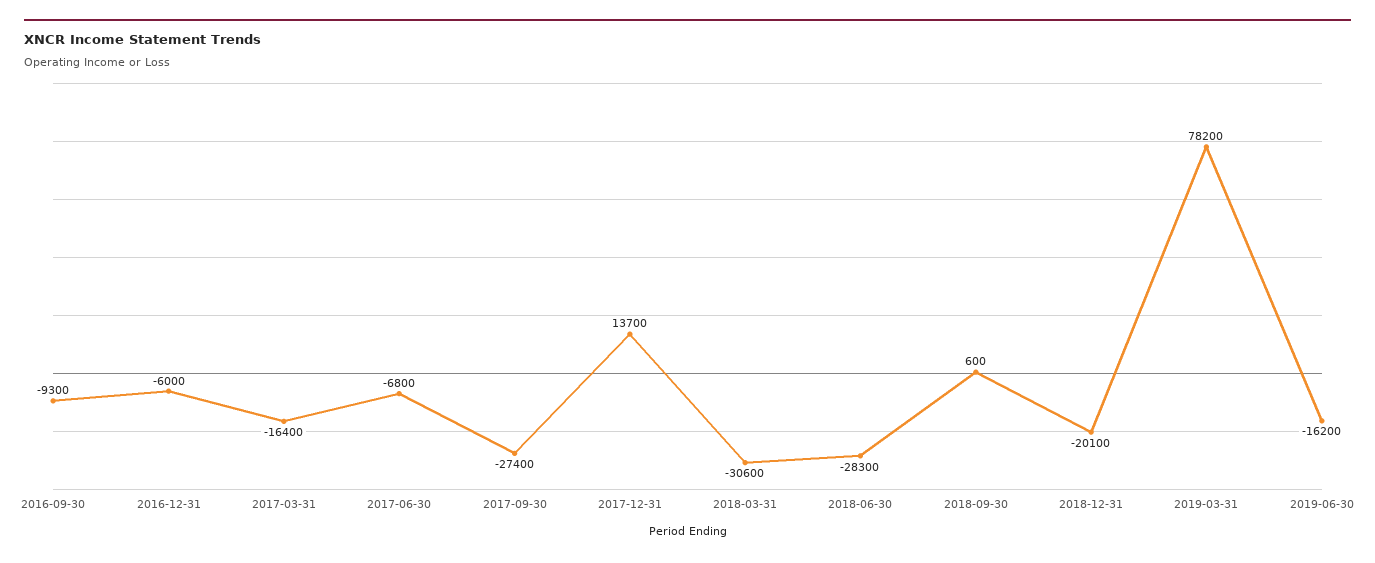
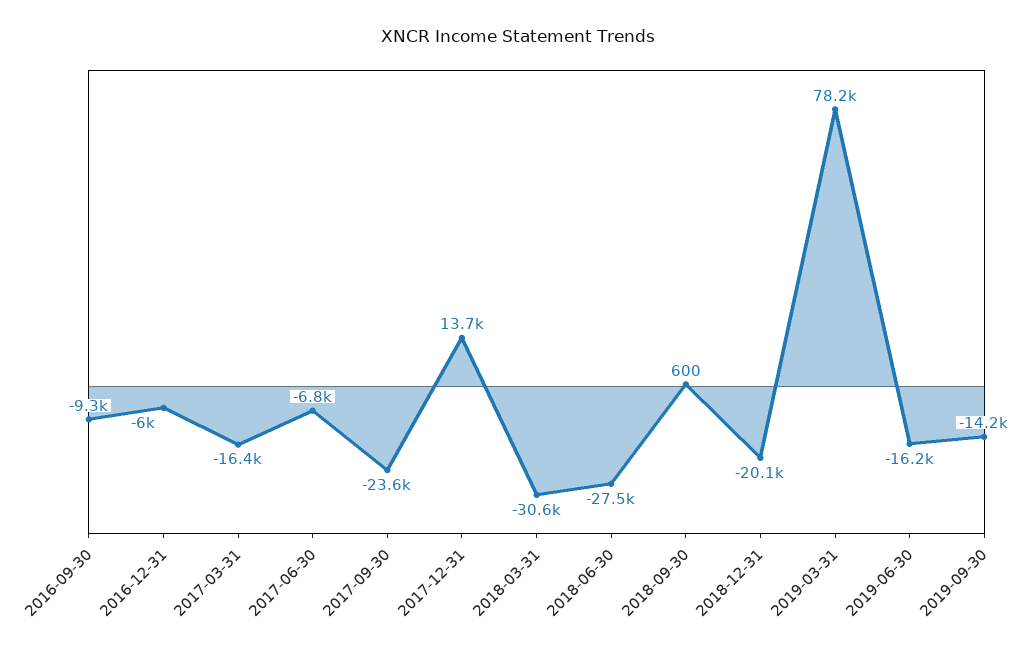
2017-09-30: -27400 -> -23600
2018-06-30: -28300 -> -27500
2019-09-30: none -> -14200

